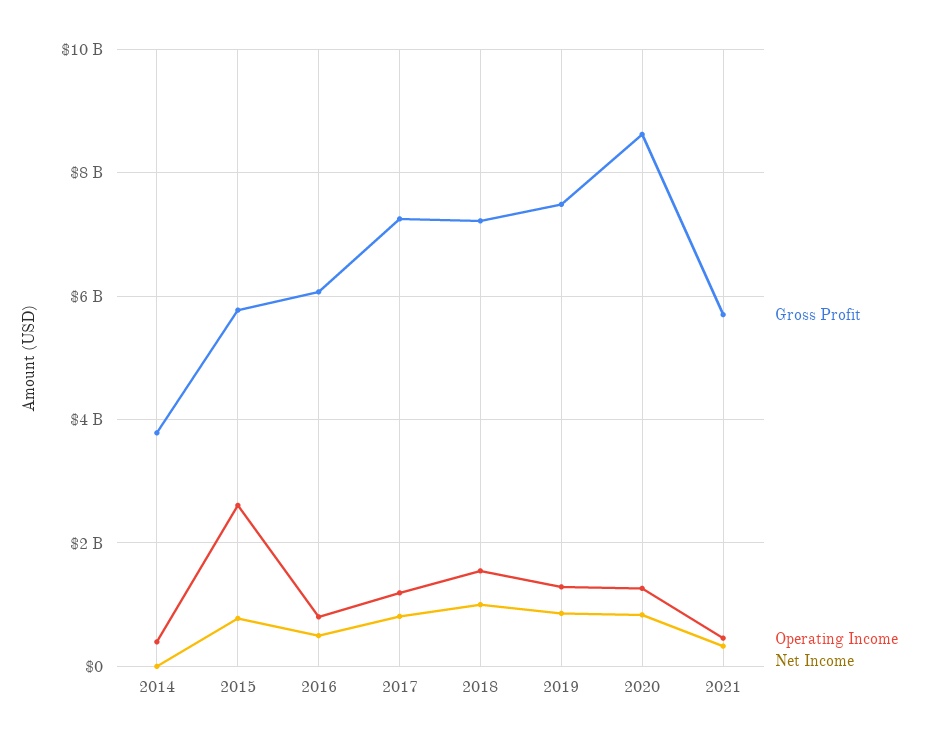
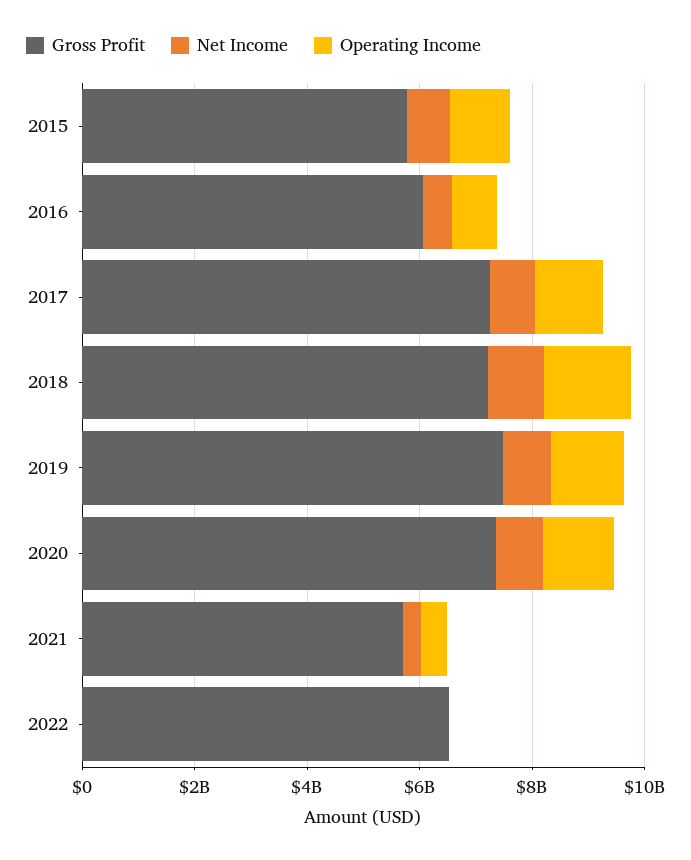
Gross Profit, 2014: 3800000000 -> none
Operating Income, 2014: 400000000 -> none
Net Income, 2014: 0 -> none
Operating Income, 2015: 2600000000 -> 1000000000
Gross Profit, 2020: 8600000000 -> 7500000000
Gross Profit, 2022: none -> 6500000000
Net Income, 2022: none -> 0
Operating Income, 2022: none -> 0

